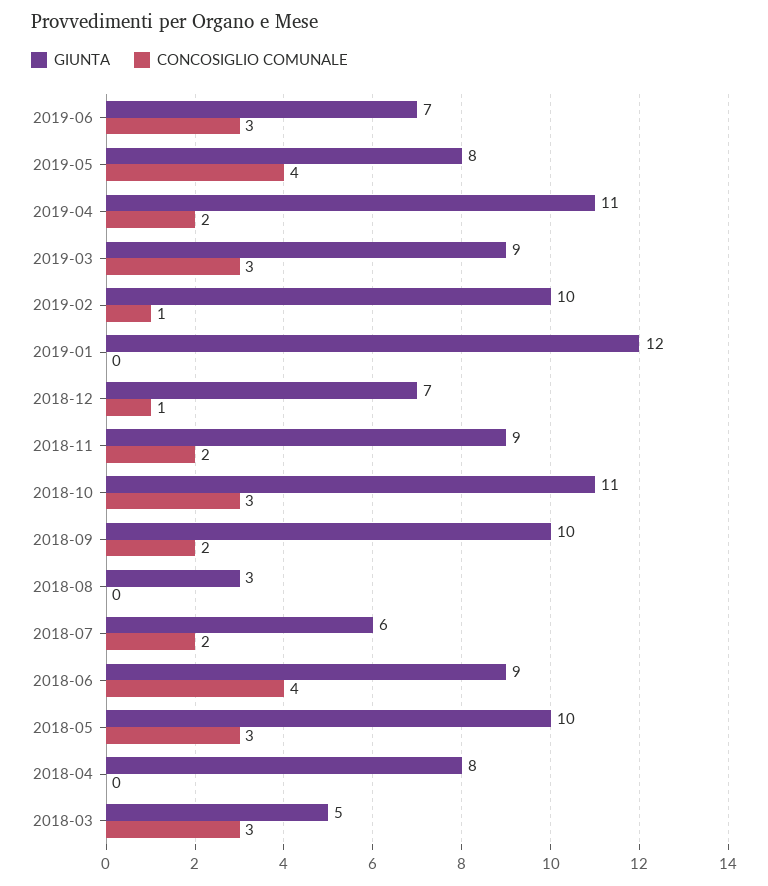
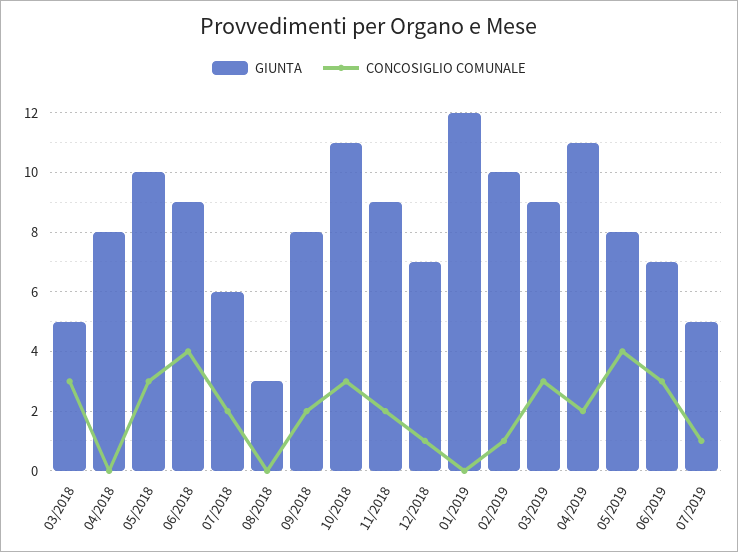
GIUNTA, 2018-09: 10 -> 8
GIUNTA, 07/2019: none -> 5
CONCOSIGLIO COMUNALE, 07/2019: none -> 1

